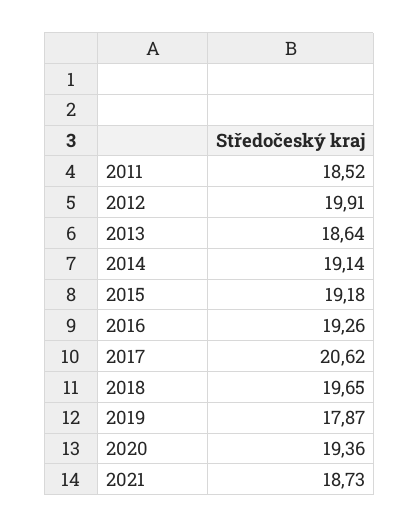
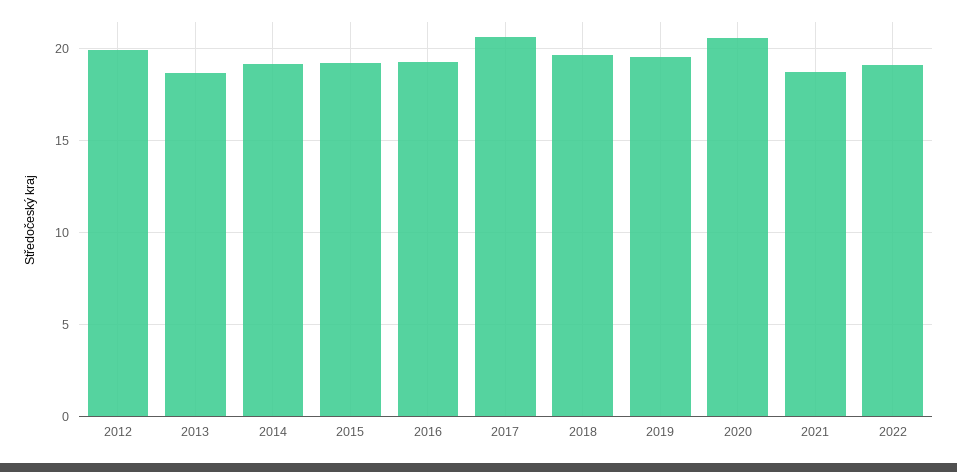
2011: 18.52 -> none
2019: 17.87 -> 19.5
2020: 19.36 -> 20.5
2022: none -> 19

